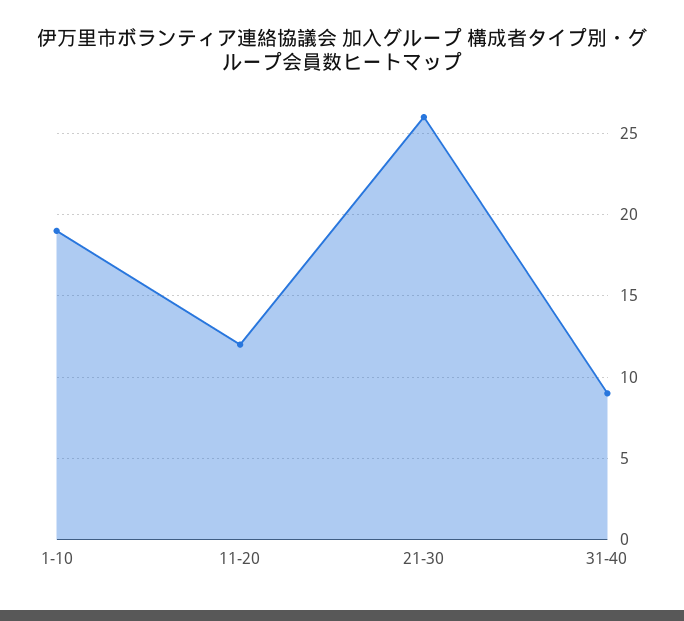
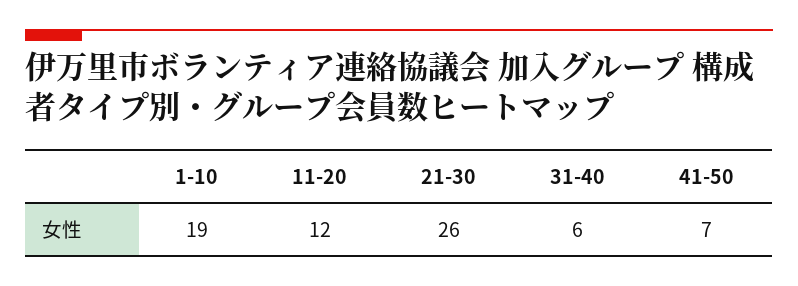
31-40: 9 -> 6
41-50: none -> 7

